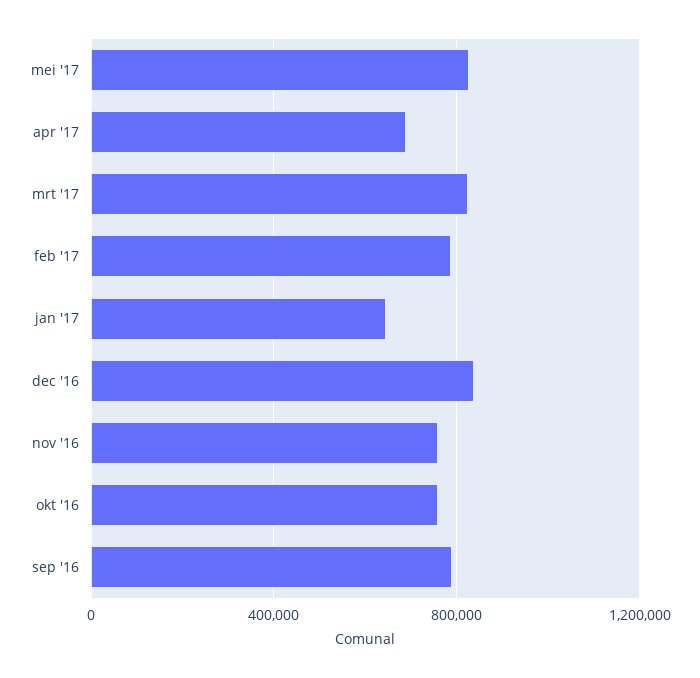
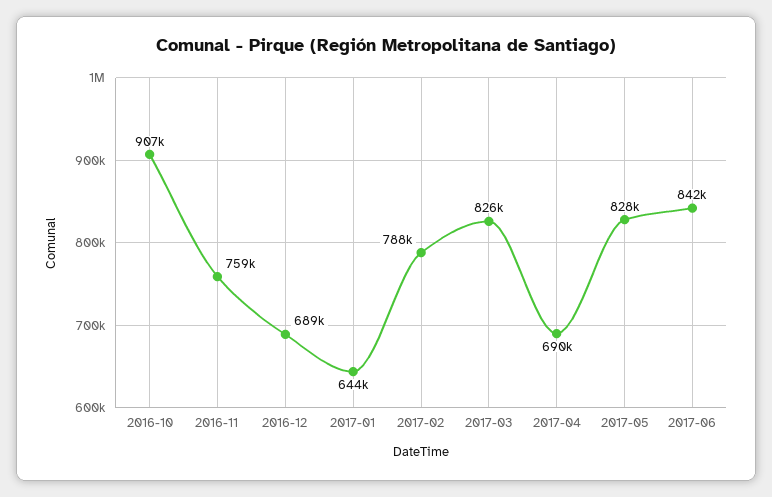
dec '16: 850000 -> 689000
okt '16: 750000 -> 907000
sep '16: 800000 -> none
2017-06: none -> 842000

